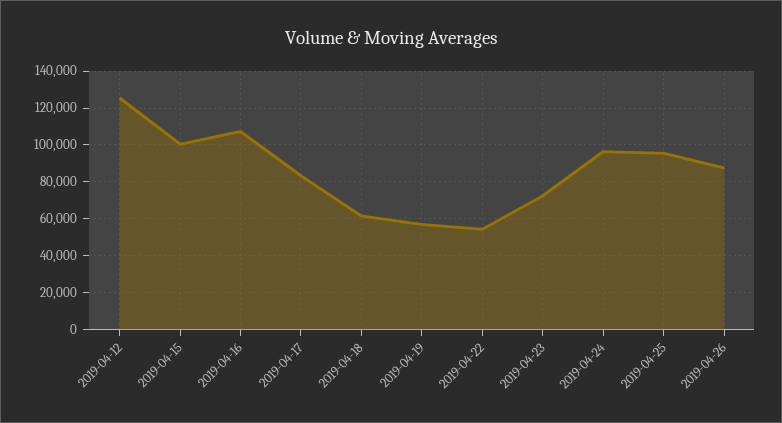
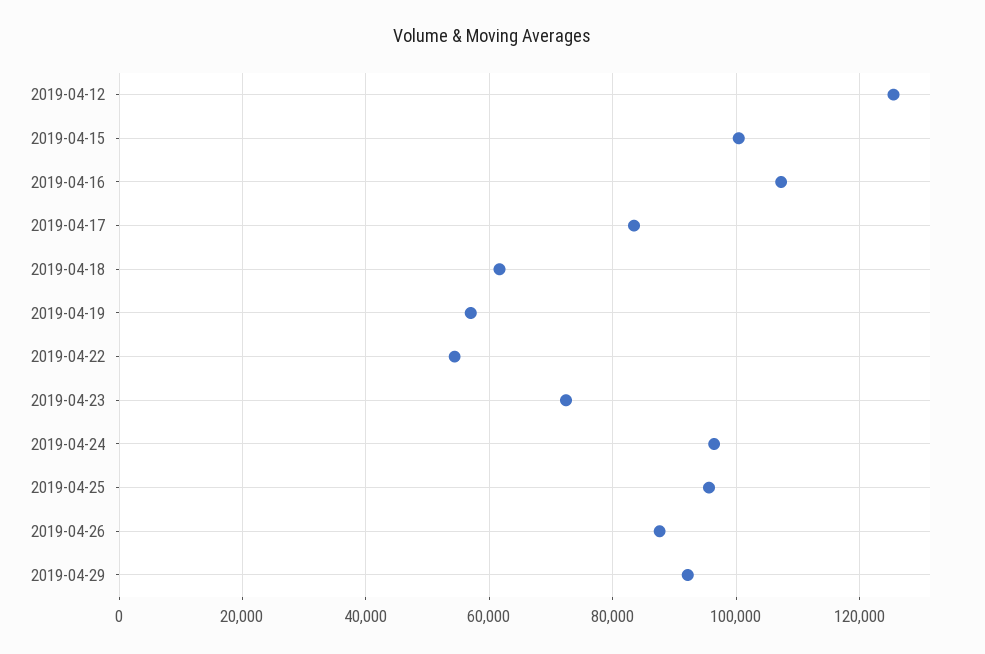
2019-04-29: none -> 92000

